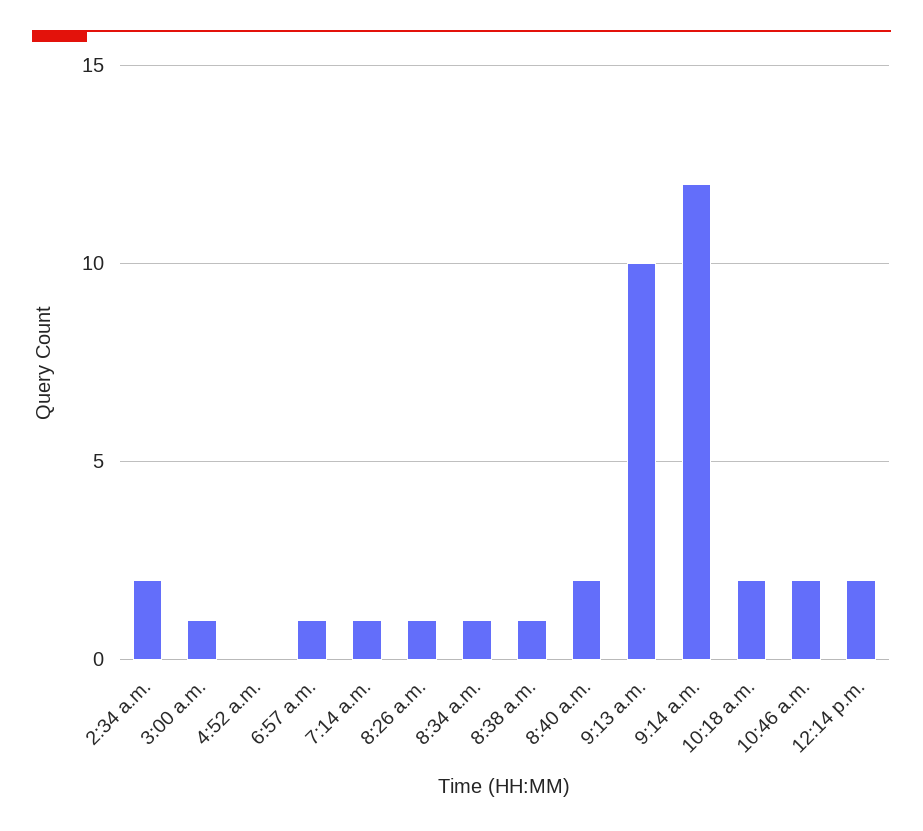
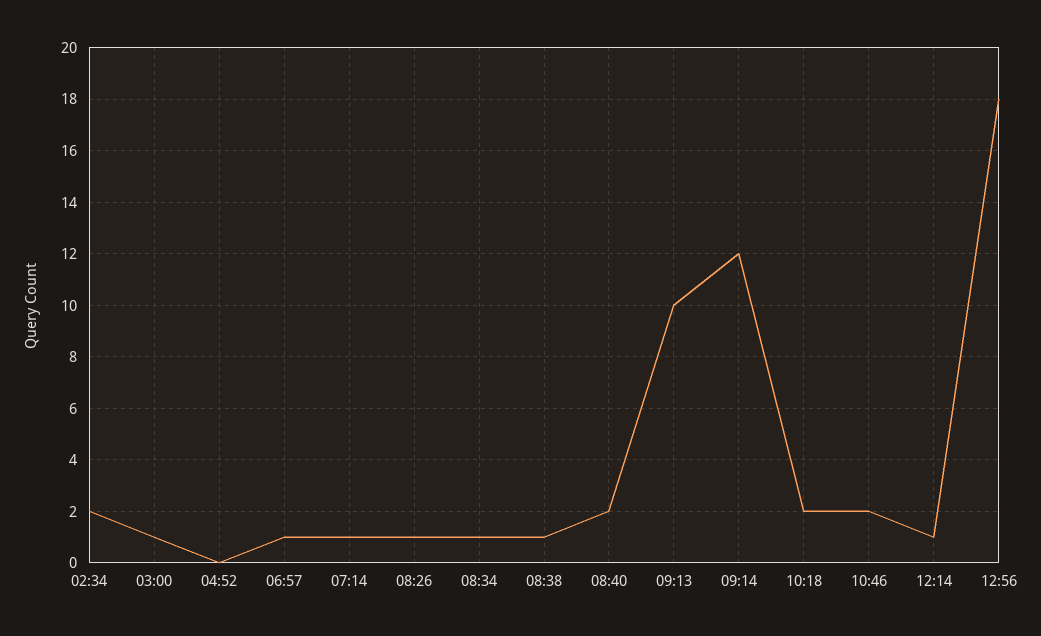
12:14 p.m.: 2 -> 1
12:56: none -> 18

